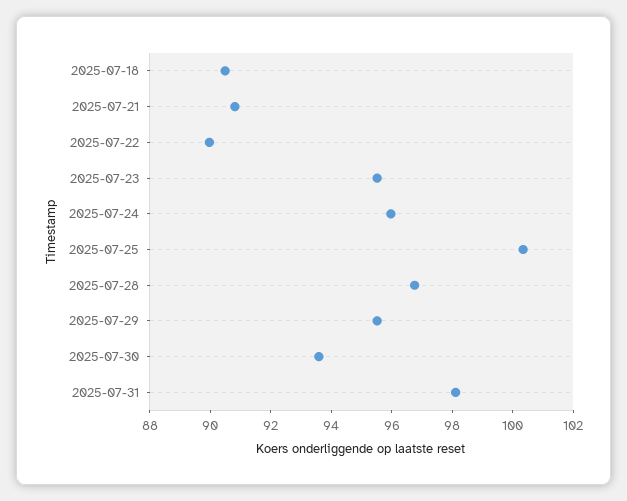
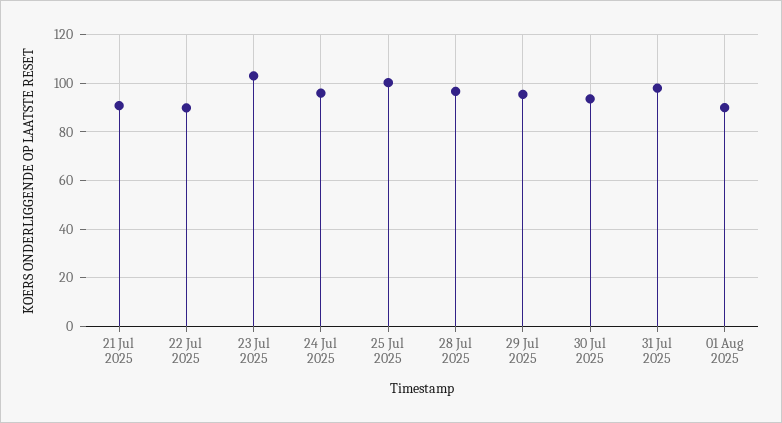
2025-07-18: 90.5 -> none
2025-07-23: 95.5 -> 102.5
01 Aug 2025: none -> 90

